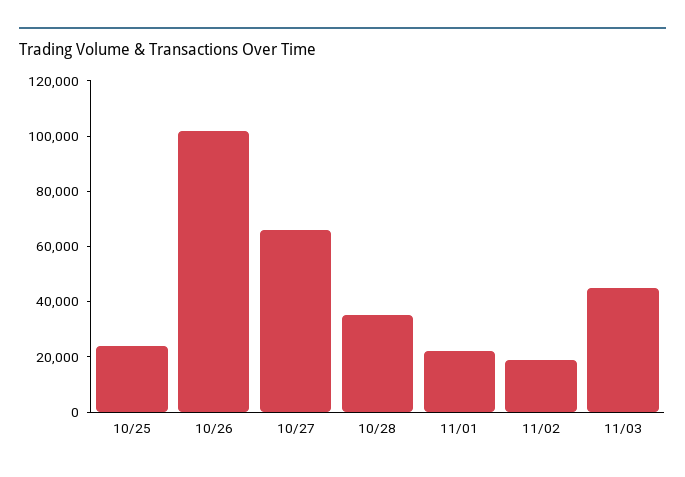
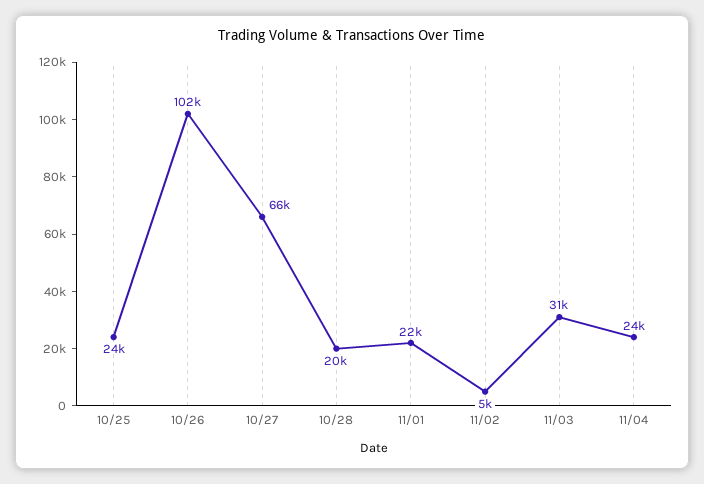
10/28: 35000 -> 20000
11/02: 20000 -> 5000
11/03: 45000 -> 31000
11/04: none -> 24000

